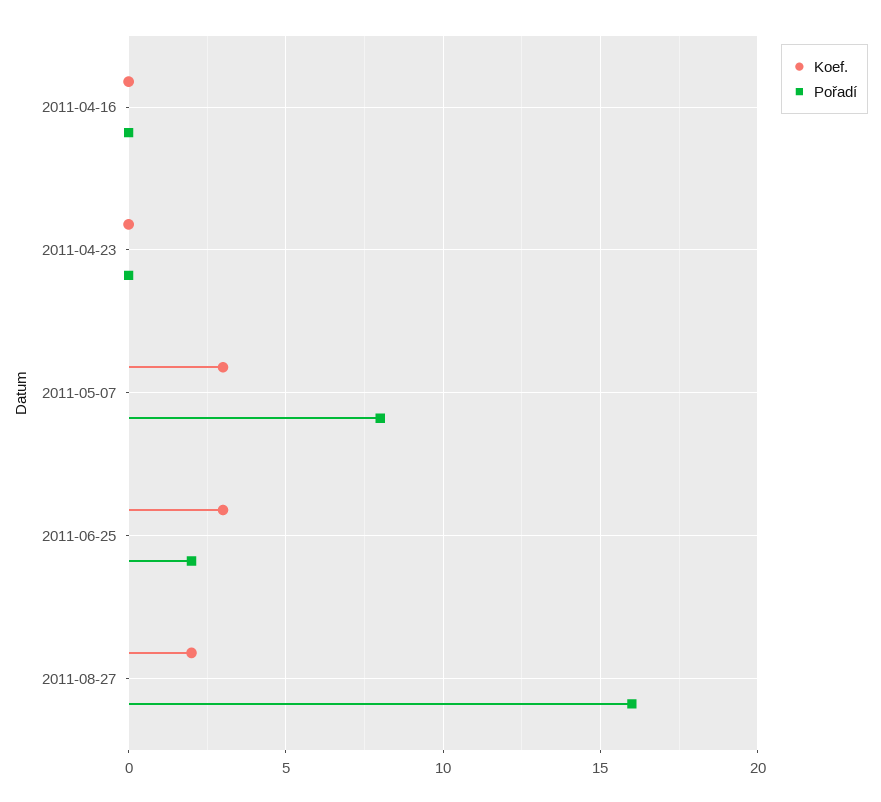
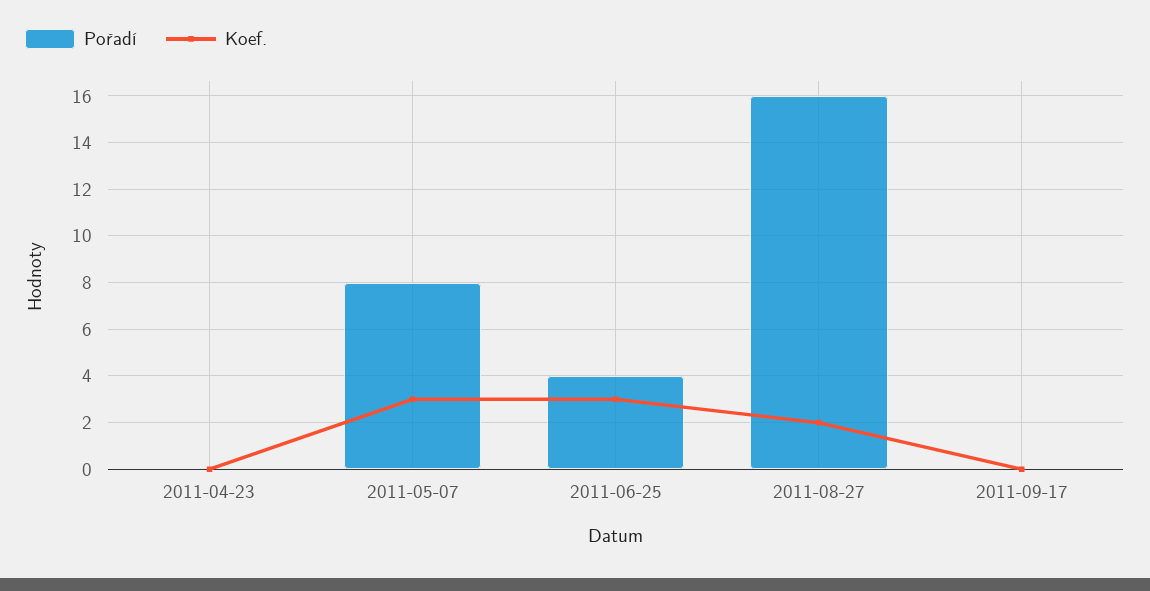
Koef., 2011-04-16: 0 -> none
Pořadí, 2011-04-16: 0 -> none
Pořadí, 2011-06-25: 2 -> 4
Pořadí, 2011-09-17: none -> 0
Koef., 2011-09-17: none -> 0

